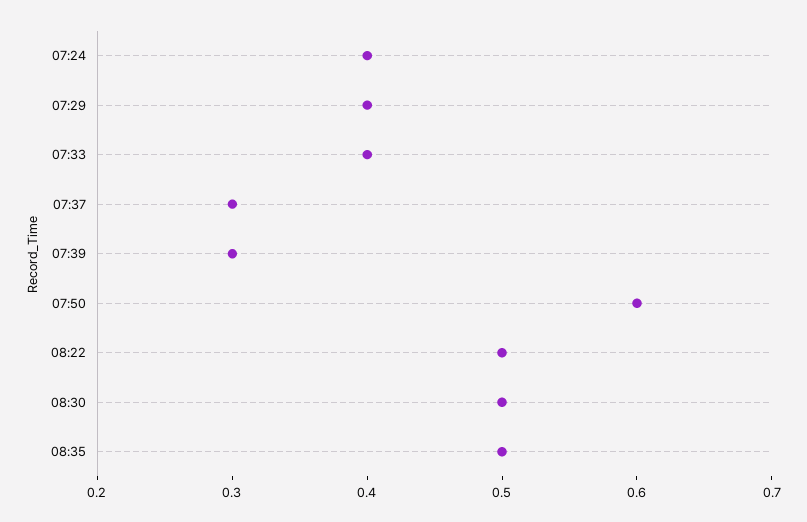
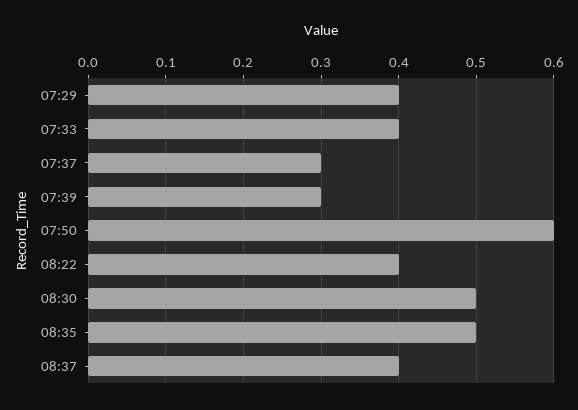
07:24: 0.4 -> none
08:22: 0.5 -> 0.4
08:37: none -> 0.4

